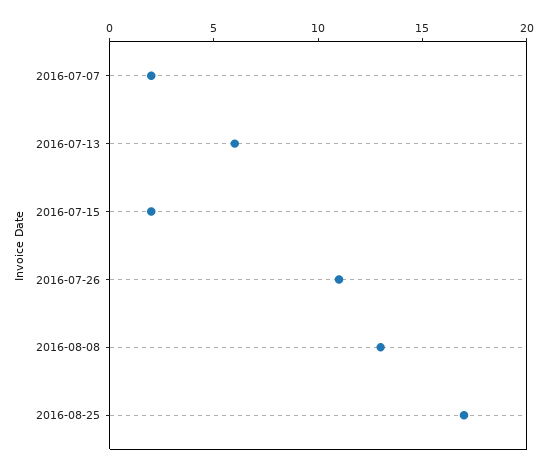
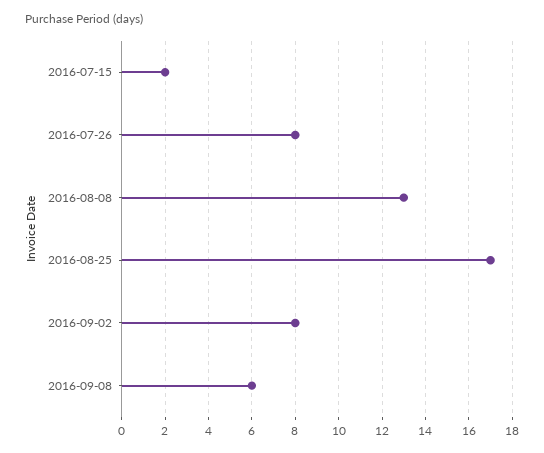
2016-07-07: 2 -> none
2016-07-13: 6 -> none
2016-07-26: 11 -> 8
2016-09-02: none -> 8
2016-09-08: none -> 6

